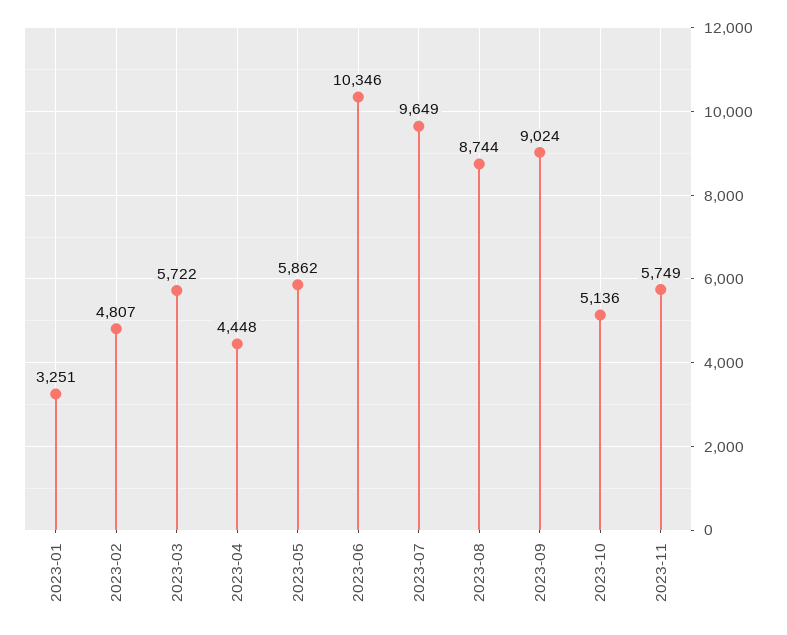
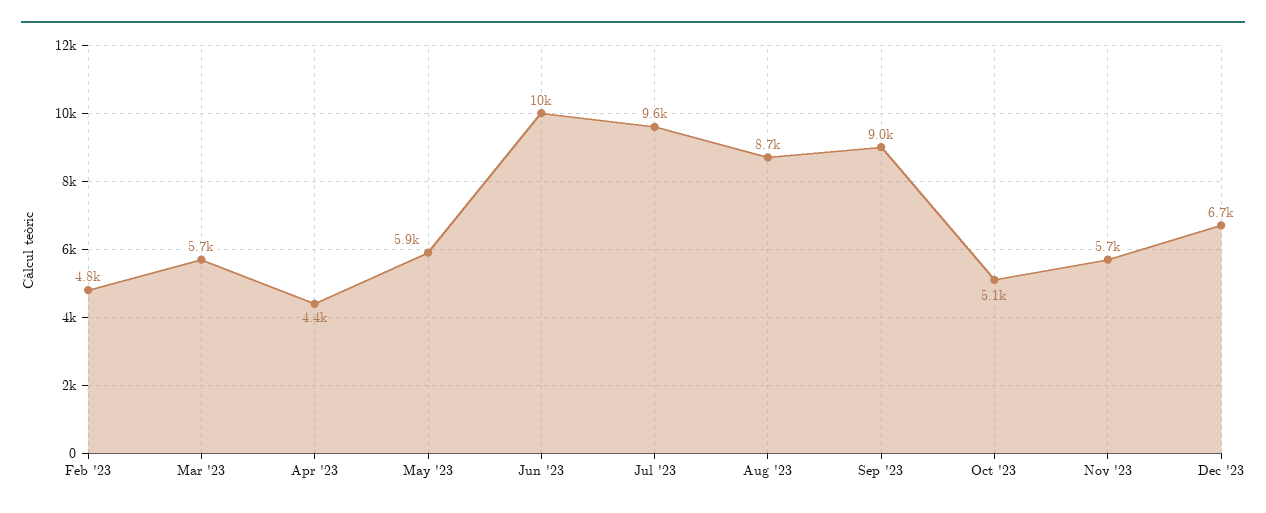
2023-01: 3251 -> none
Dec '23: none -> 6700

